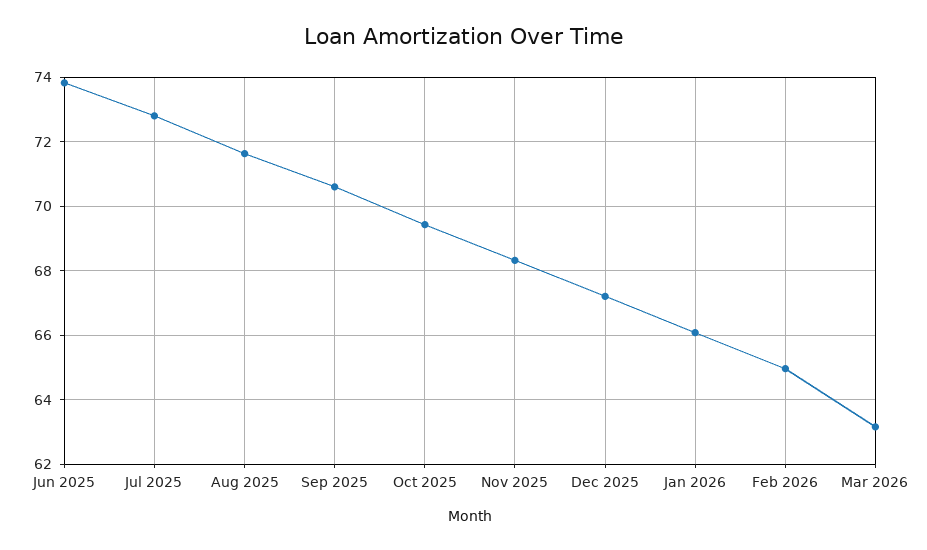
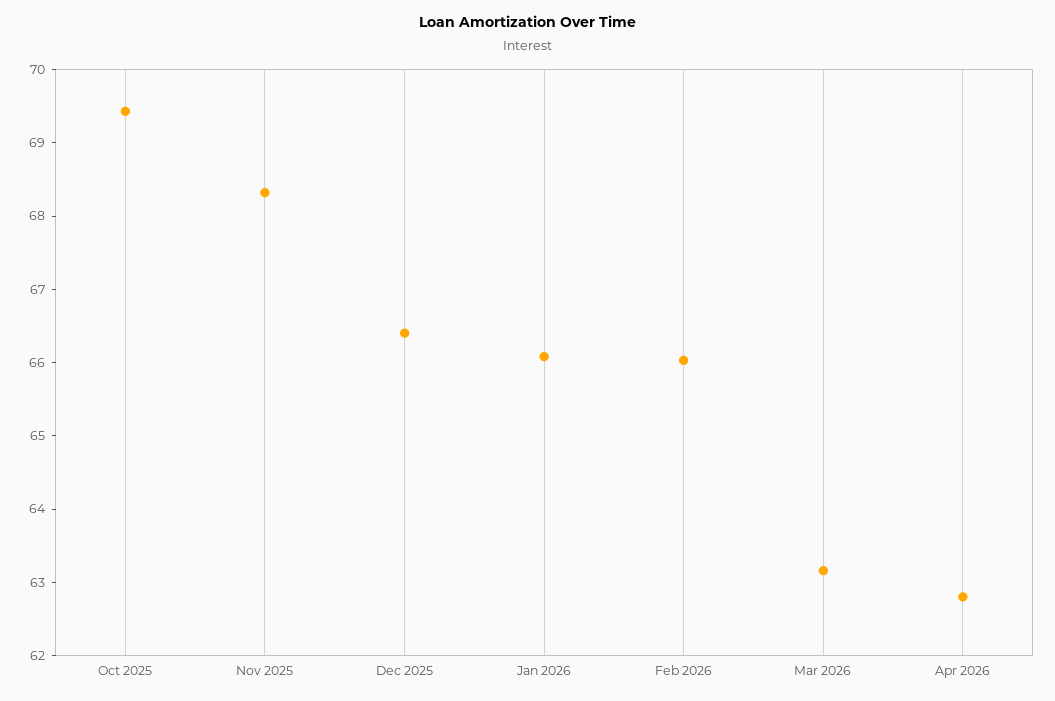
Jun 2025: 73.8 -> none
Jul 2025: 72.8 -> none
Aug 2025: 71.6 -> none
Sep 2025: 70.6 -> none
Dec 2025: 67.2 -> 66.4
Feb 2026: 65 -> 66
Apr 2026: none -> 62.8

